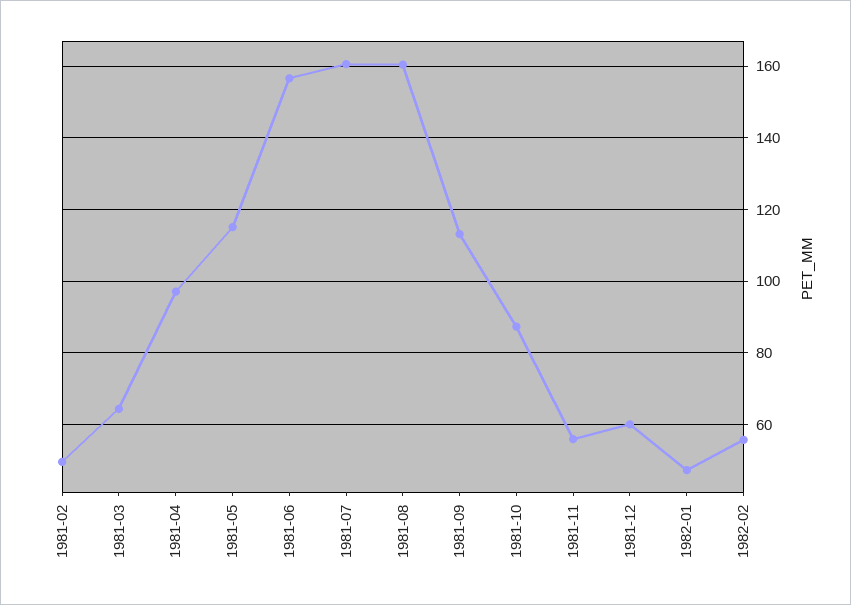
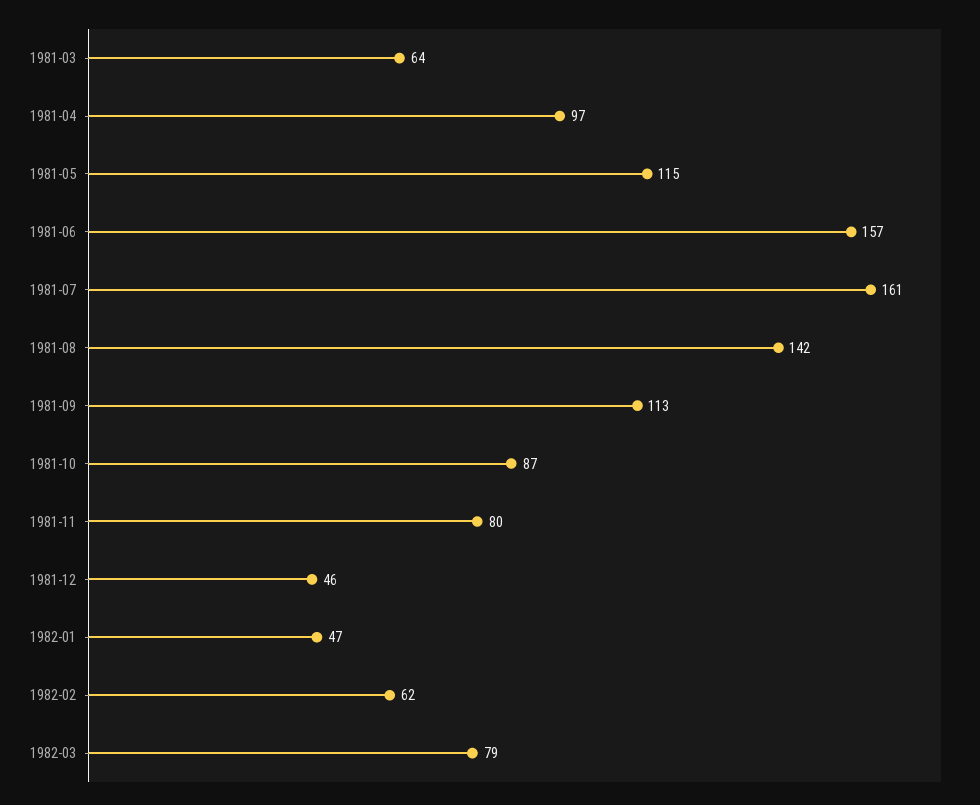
1981-02: 50 -> none
1981-08: 160 -> 142
1981-11: 56 -> 80
1981-12: 60 -> 46
1982-02: 56 -> 62
1982-03: none -> 79

